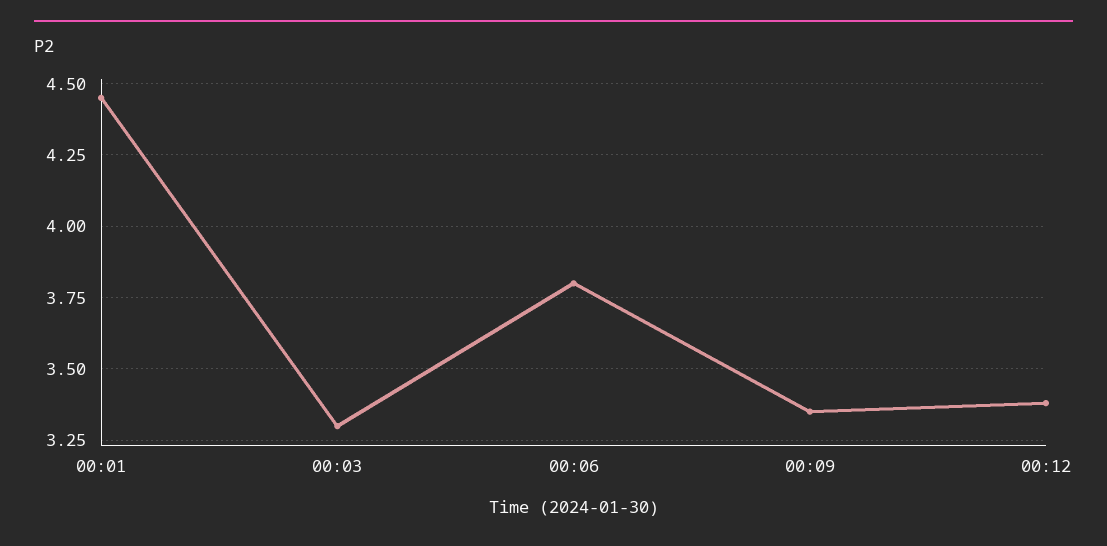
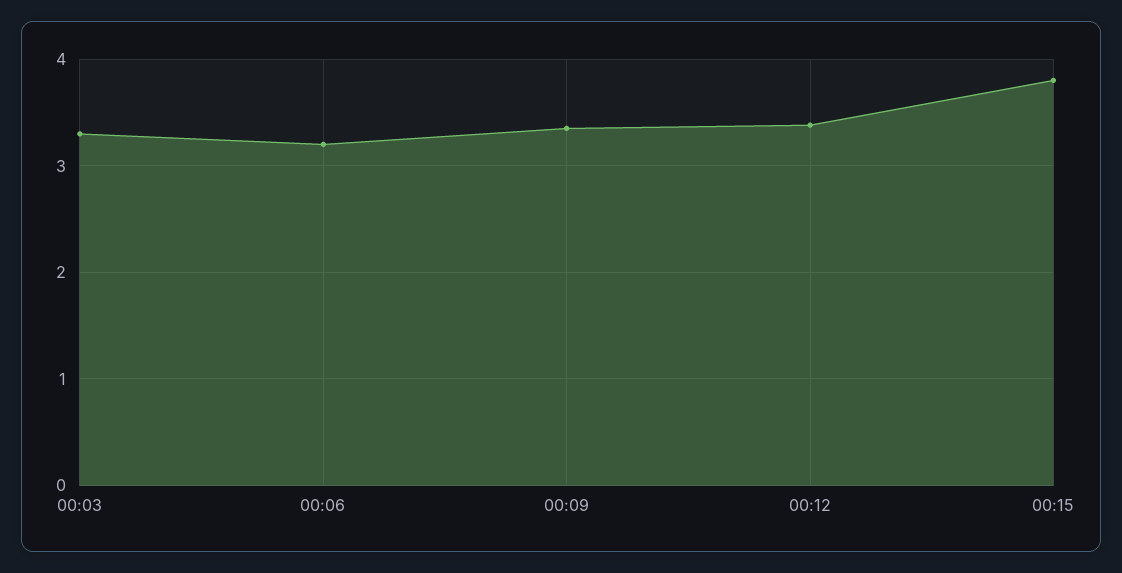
00:01: 4.45 -> none
00:06: 3.8 -> 3.2
00:15: none -> 3.8

